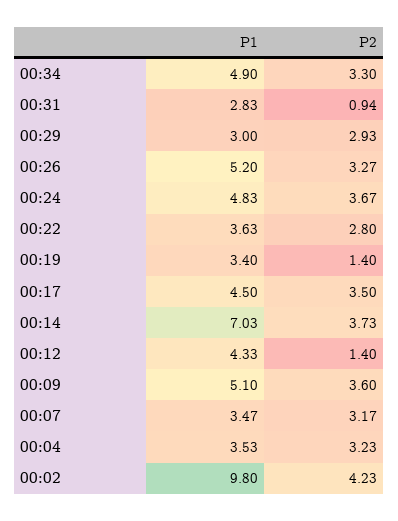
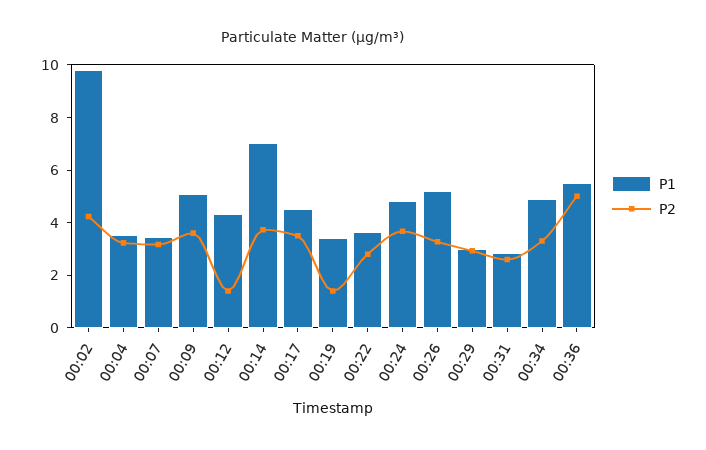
P2, 00:31: 0.94 -> 2.5
P1, 00:36: none -> 5.5
P2, 00:36: none -> 5

